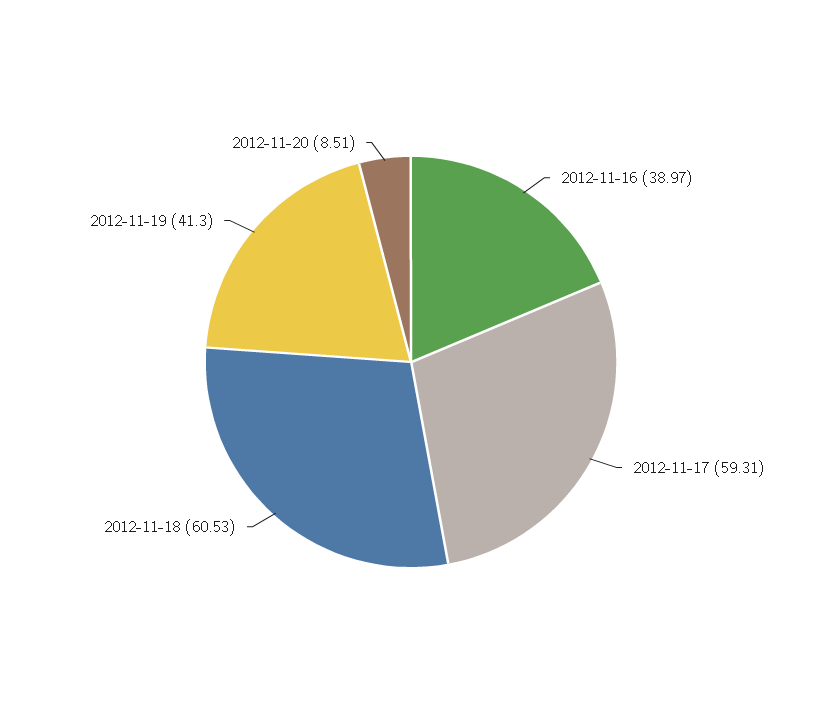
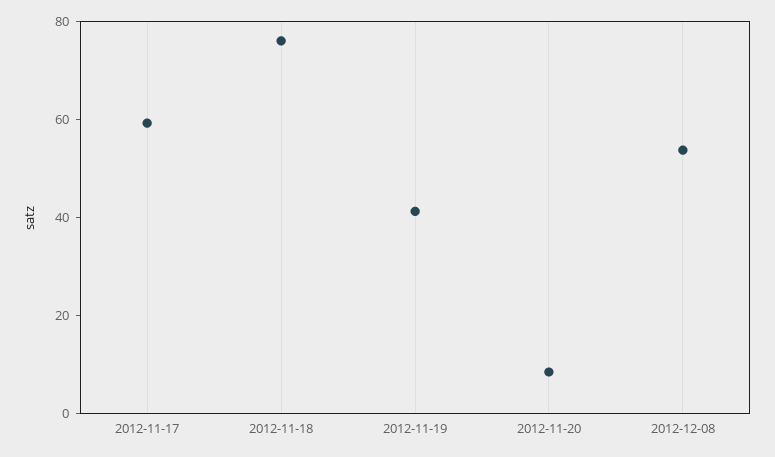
2012-11-16: 38.97 -> none
2012-11-18: 60.53 -> 75
2012-12-08: none -> 55

